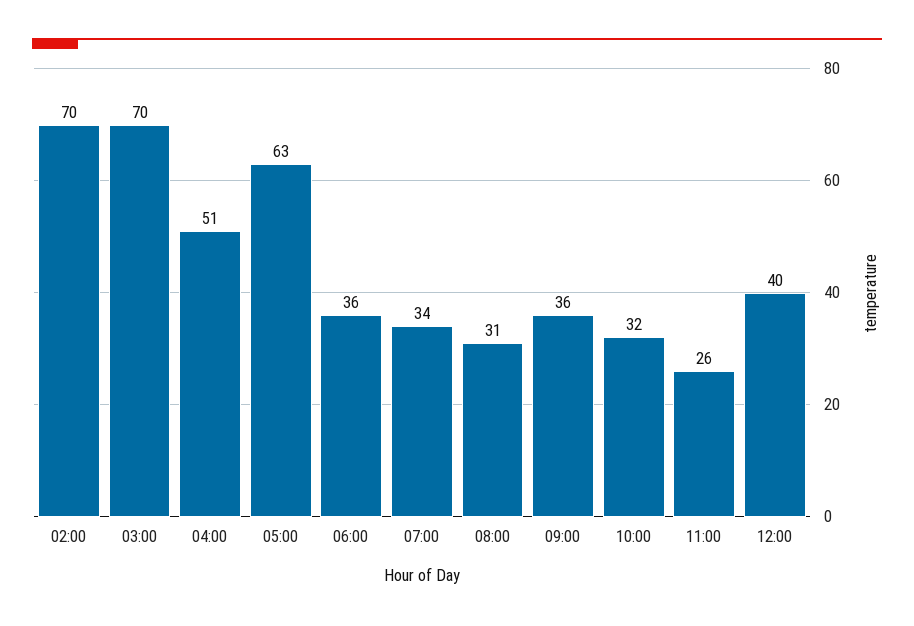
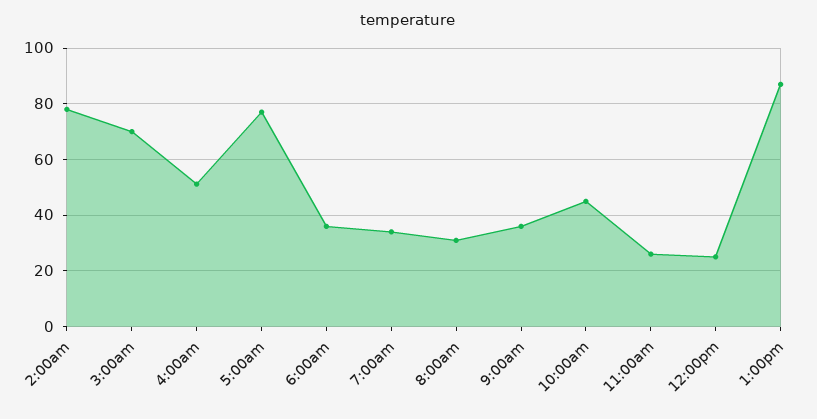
02:00: 70 -> 77.5
05:00: 63 -> 77.5
10:00: 32 -> 45
12:00: 40 -> 25
1:00pm: none -> 87.5

